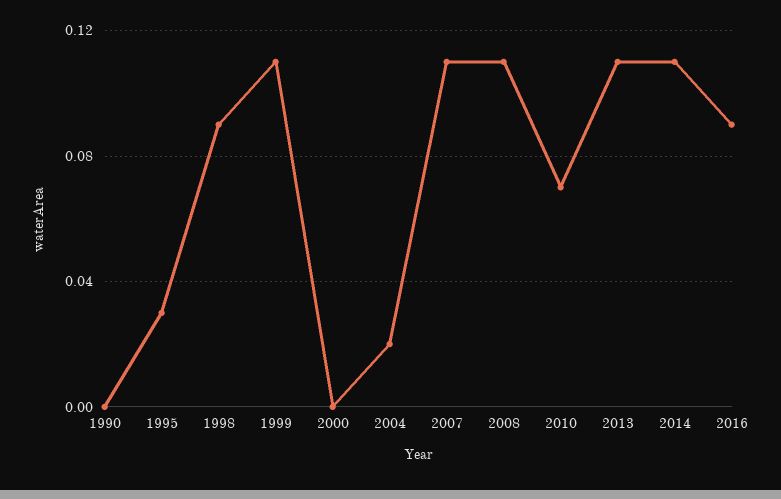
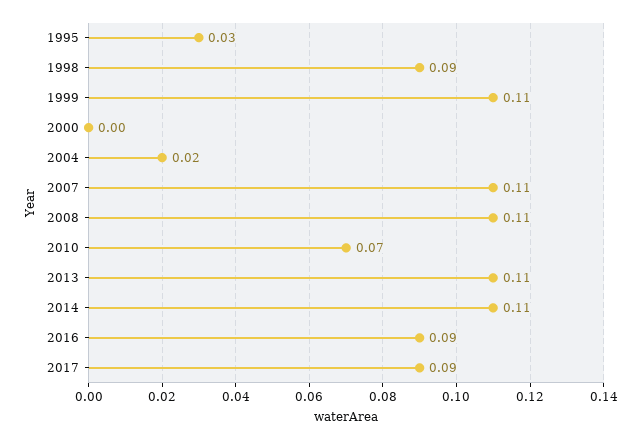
1990: 0 -> none
2017: none -> 0.09

